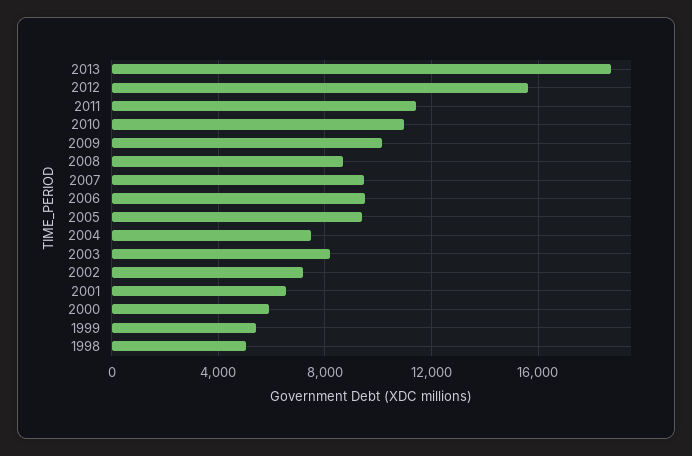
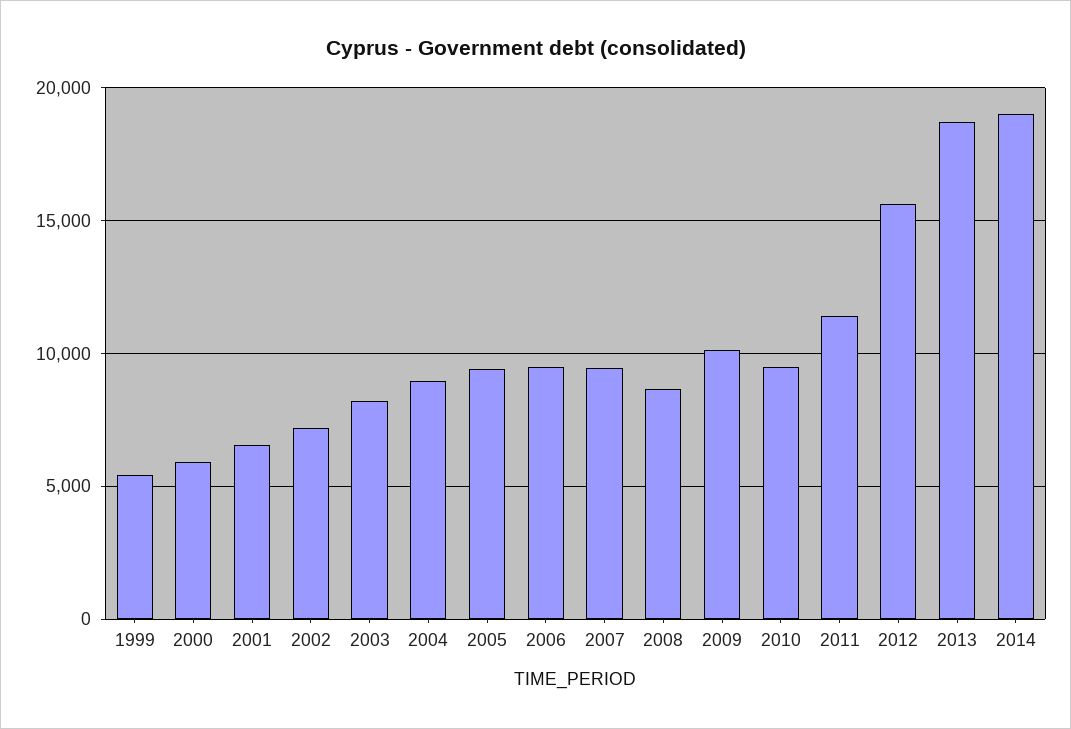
2010: 11000 -> 9500
2004: 7500 -> 9000
1998: 5000 -> none
2014: none -> 19000

